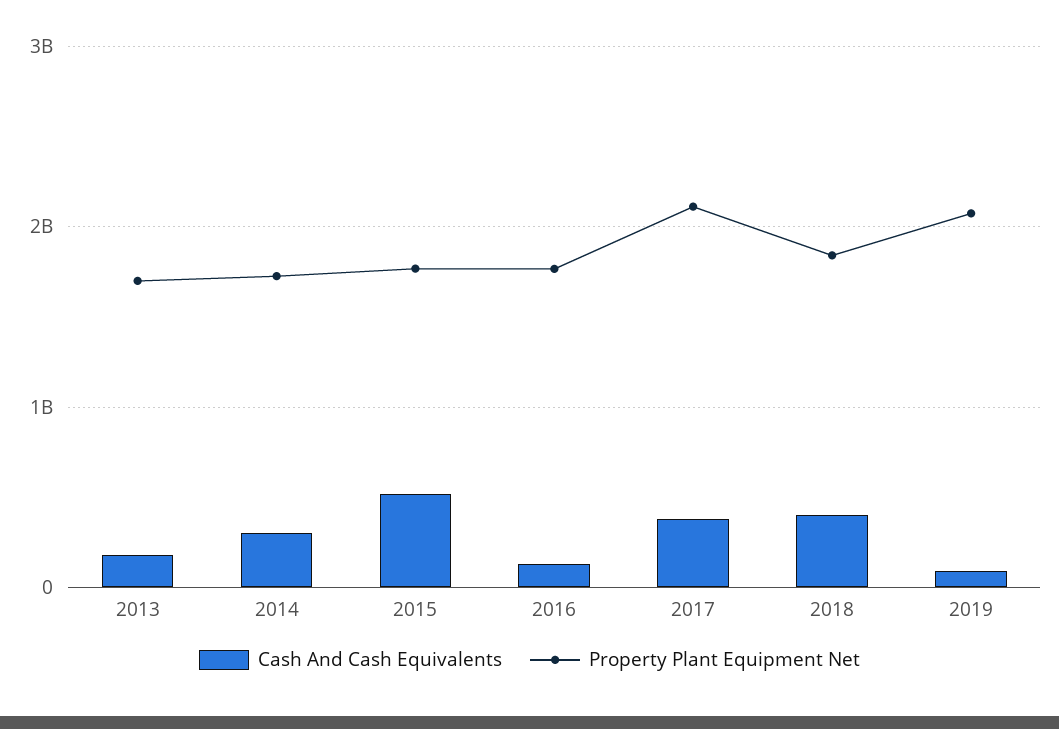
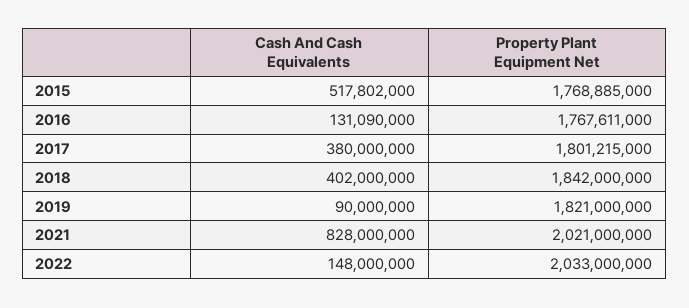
Cash And Cash Equivalents, 2013: 200000000 -> none
Property Plant Equipment Net, 2013: 1700000000 -> none
Cash And Cash Equivalents, 2014: 300000000 -> none
Property Plant Equipment Net, 2014: 1700000000 -> none
Property Plant Equipment Net, 2017: 2100000000 -> 1801215000
Property Plant Equipment Net, 2019: 2100000000 -> 1821000000
Cash And Cash Equivalents, 2021: none -> 828000000
Property Plant Equipment Net, 2021: none -> 2021000000
Cash And Cash Equivalents, 2022: none -> 148000000
Property Plant Equipment Net, 2022: none -> 2033000000

